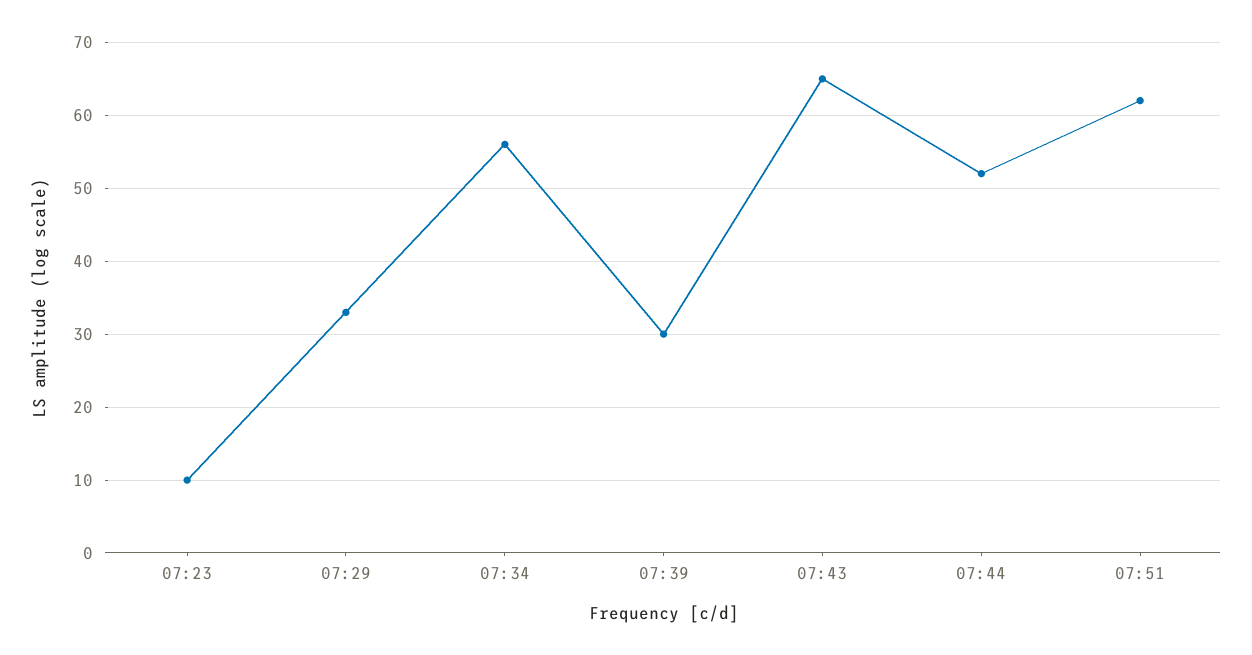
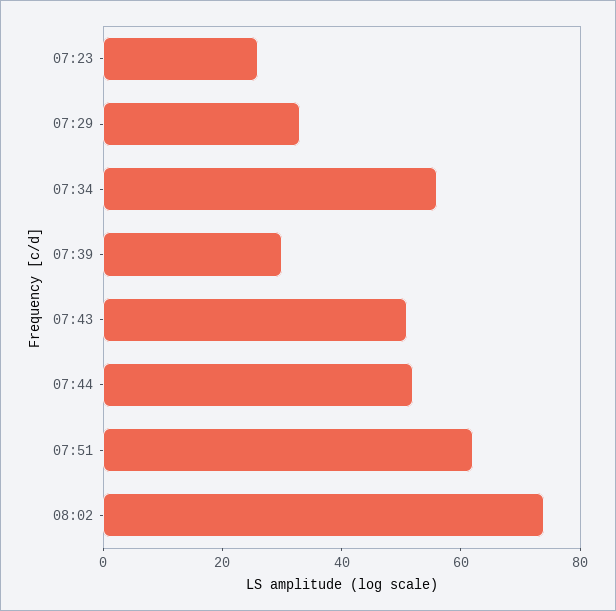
07:23: 10 -> 25
07:43: 65 -> 50
08:02: none -> 75

